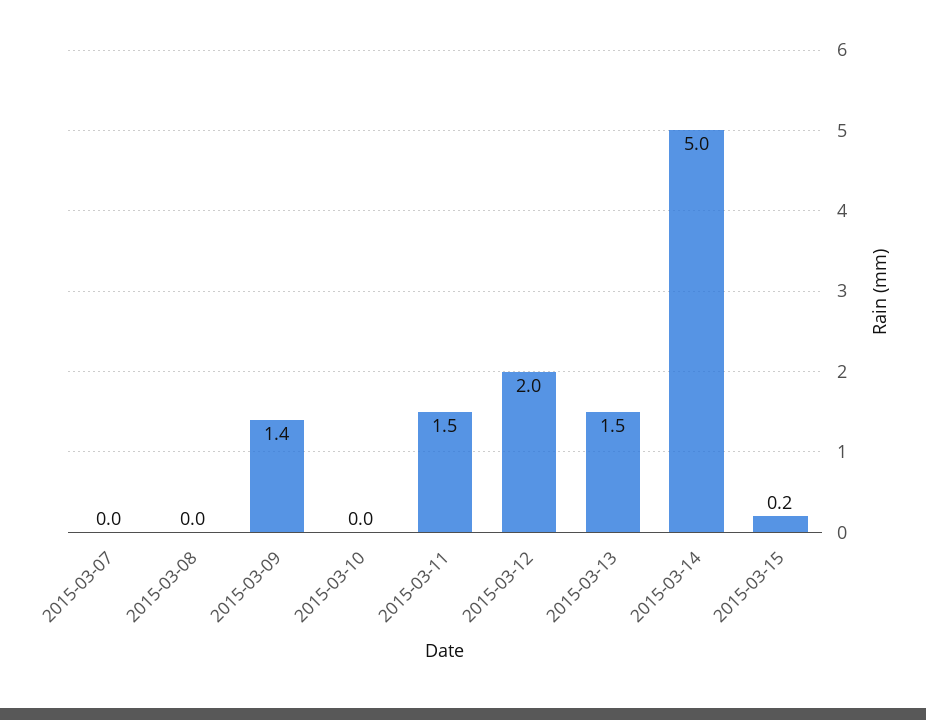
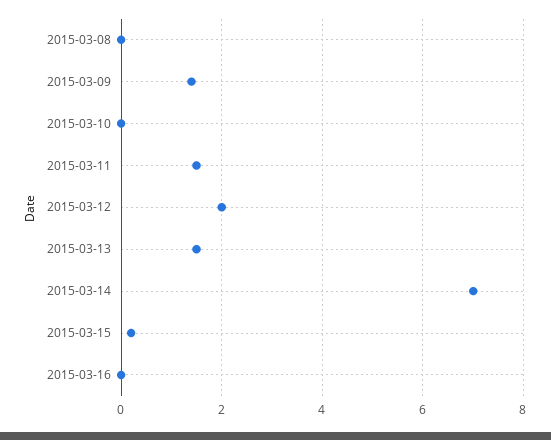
2015-03-07: 0 -> none
2015-03-14: 5 -> 7
2015-03-16: none -> 0

